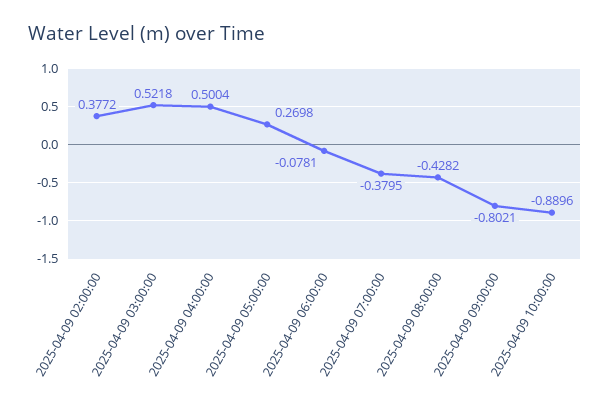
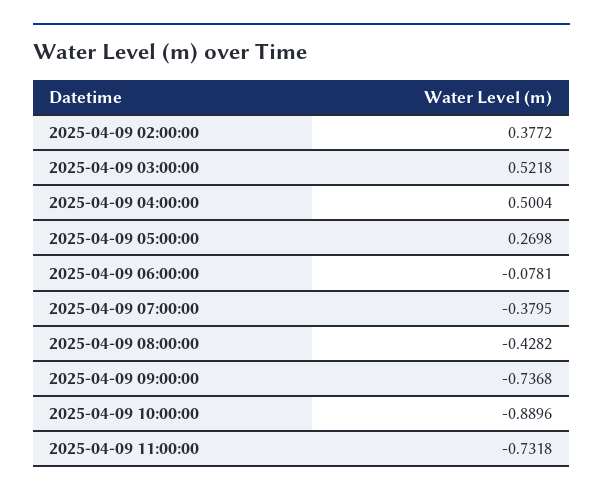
2025-04-09 09:00:00: -0.8021 -> -0.7368
2025-04-09 11:00:00: none -> -0.7318

